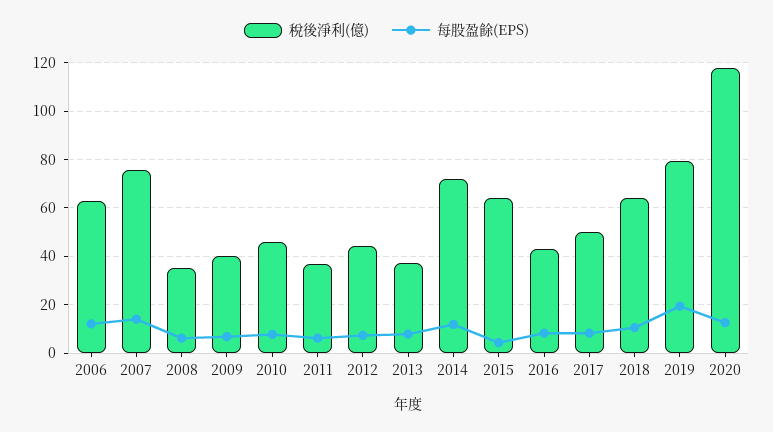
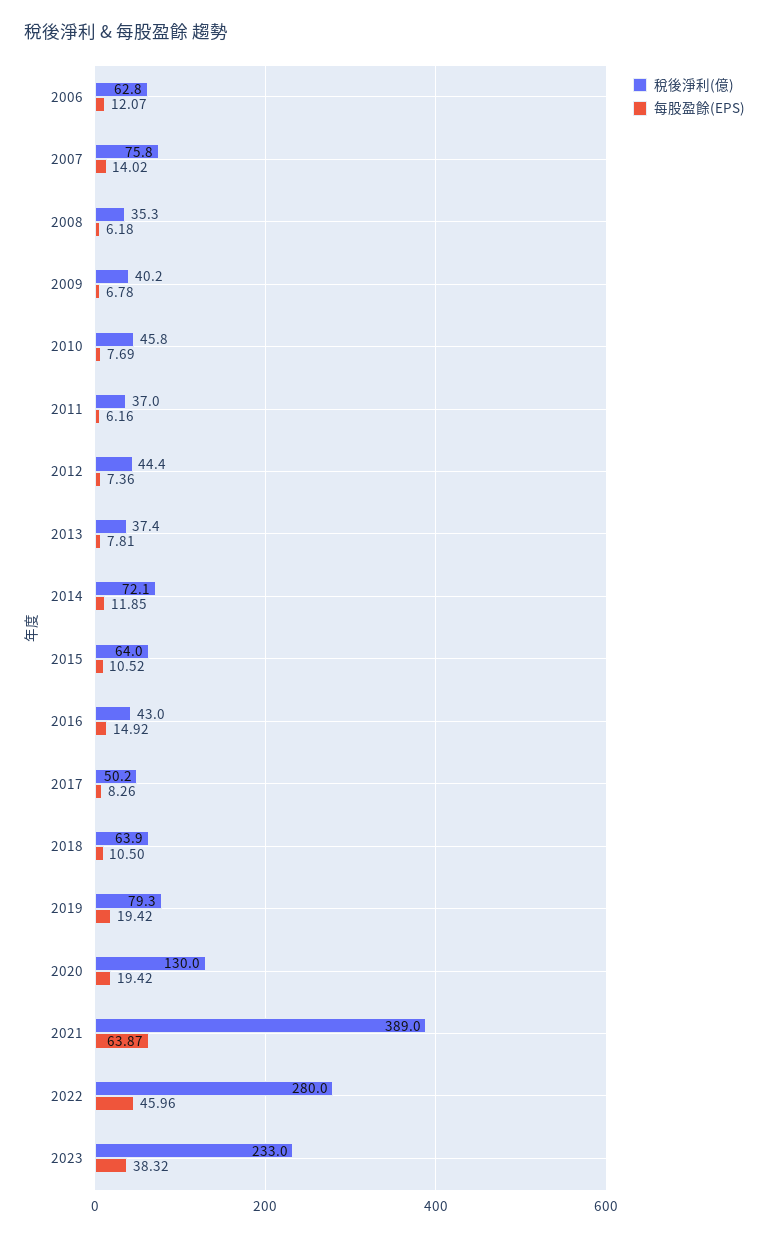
每股盈餘(EPS), 2015: 5 -> 10.52
每股盈餘(EPS), 2016: 7.5 -> 14.92
稅後淨利(億), 2020: 117.5 -> 130
每股盈餘(EPS), 2020: 12.5 -> 19.42
稅後淨利(億), 2021: none -> 389
每股盈餘(EPS), 2021: none -> 63.87
稅後淨利(億), 2022: none -> 280
每股盈餘(EPS), 2022: none -> 45.96
稅後淨利(億), 2023: none -> 233
每股盈餘(EPS), 2023: none -> 38.32

